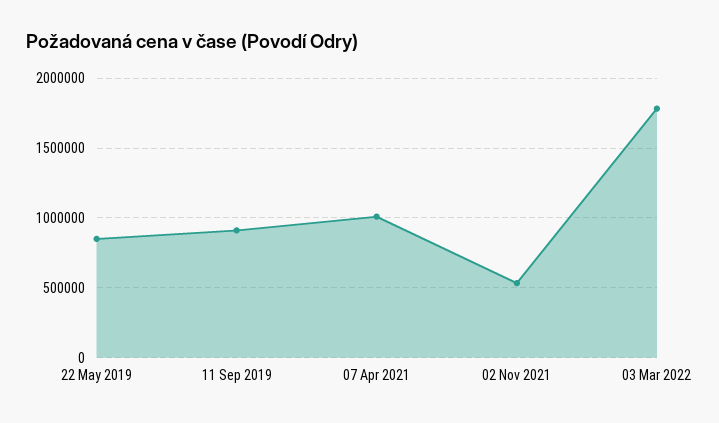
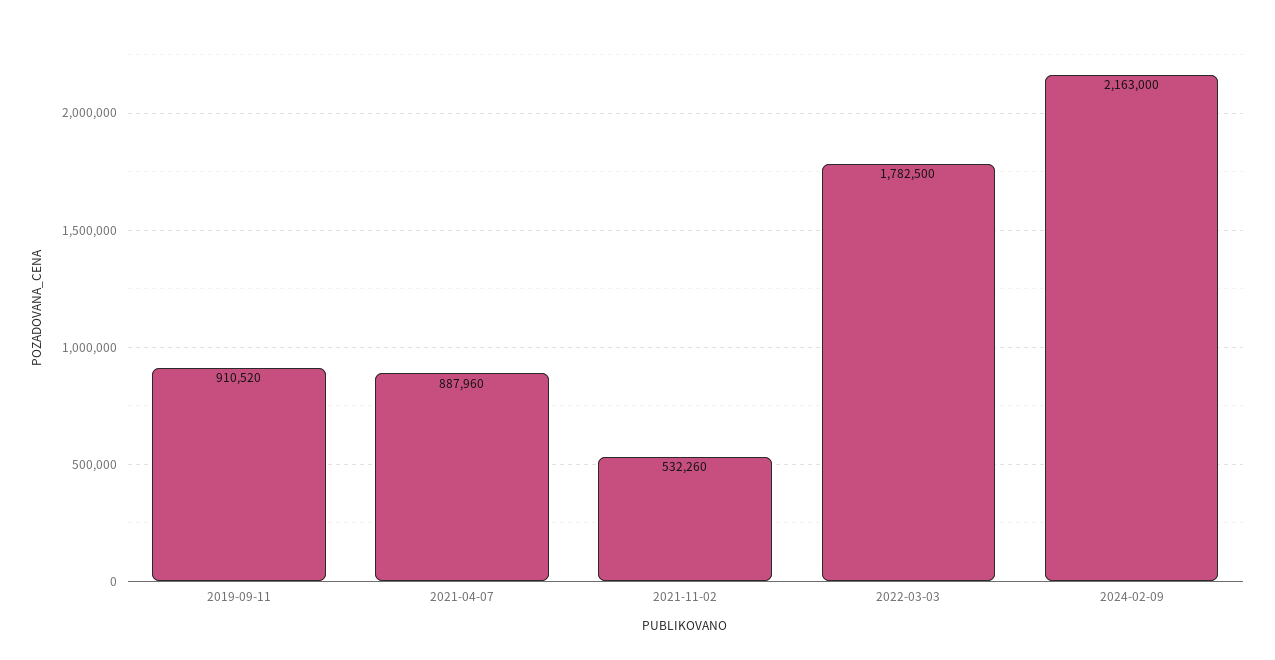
22 May 2019: 850000 -> none
07 Apr 2021: 1000000 -> 887960
2024-02-09: none -> 2163000

